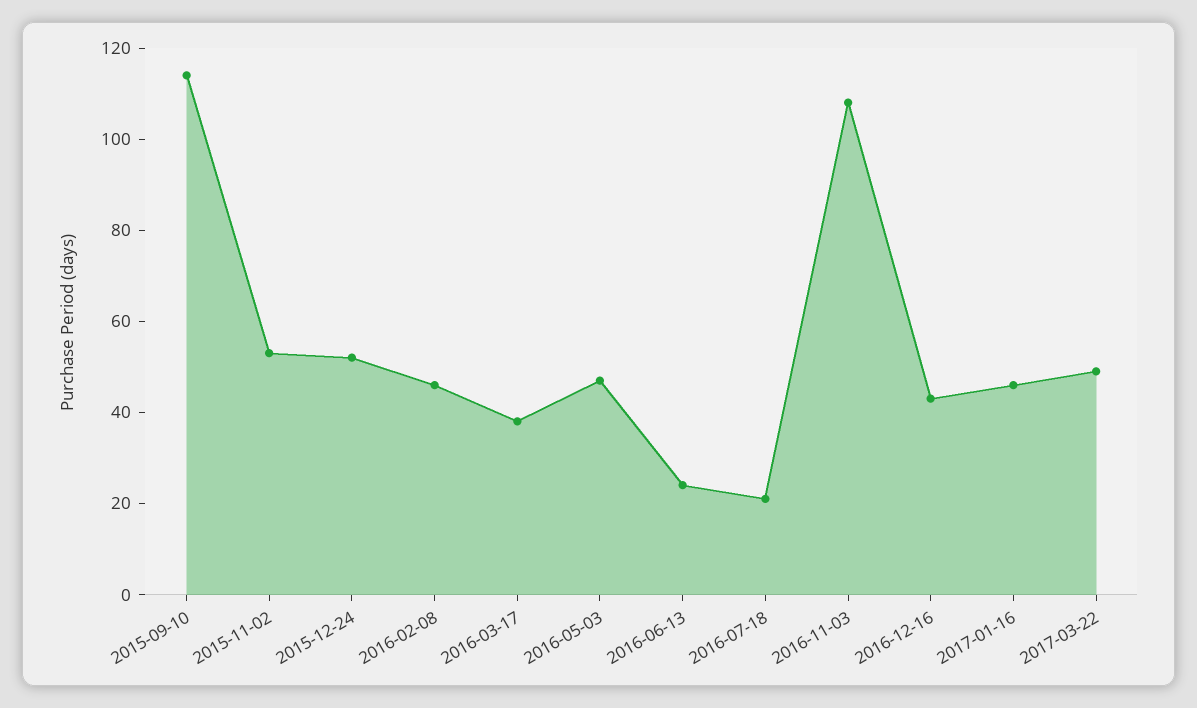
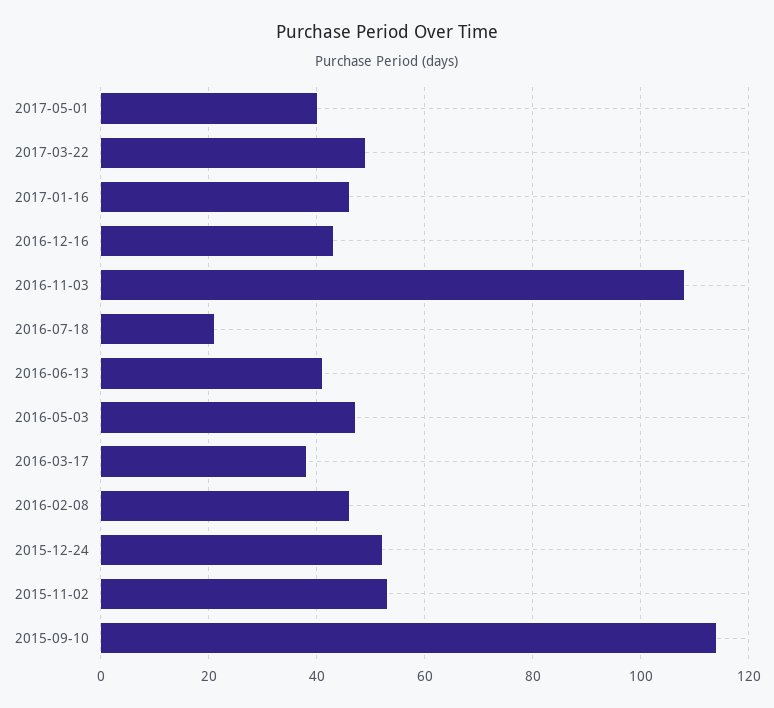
2016-06-13: 25 -> 40
2017-05-01: none -> 40

